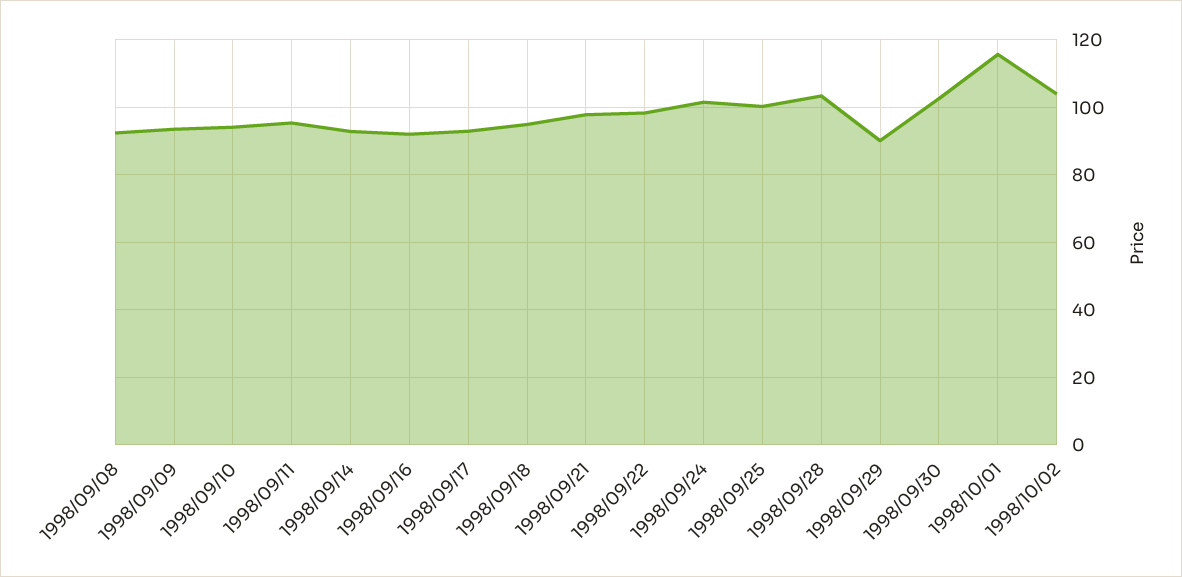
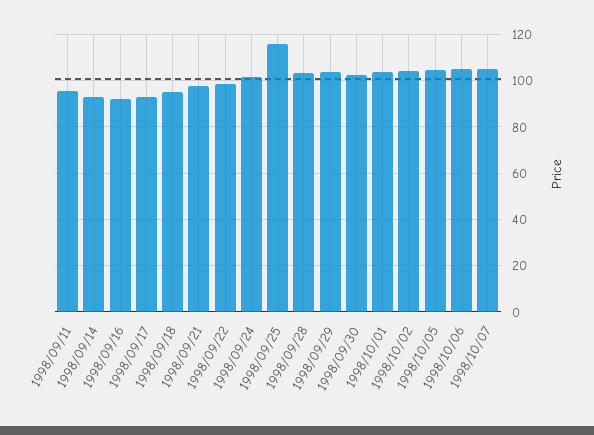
1998/09/08: 92 -> none
1998/09/09: 94 -> none
1998/09/10: 94 -> none
1998/09/25: 100 -> 115
1998/09/29: 90 -> 105
1998/10/01: 116 -> 105
1998/10/05: none -> 105
1998/10/06: none -> 105
1998/10/07: none -> 105

